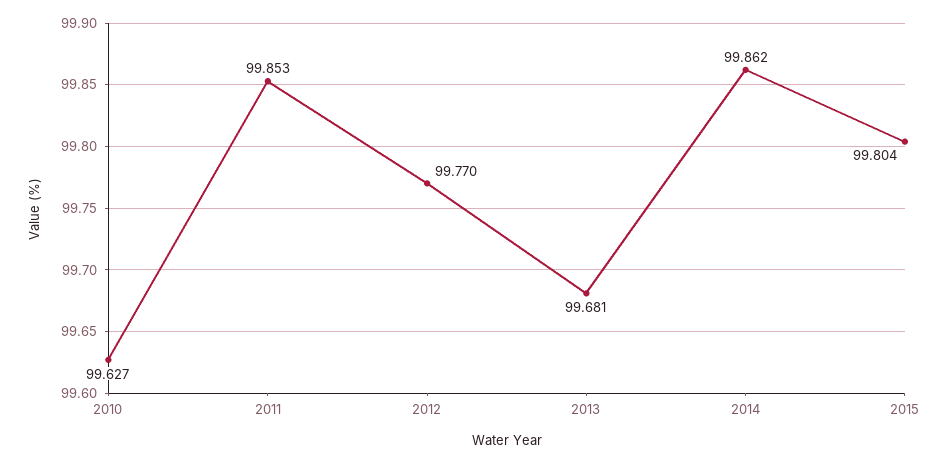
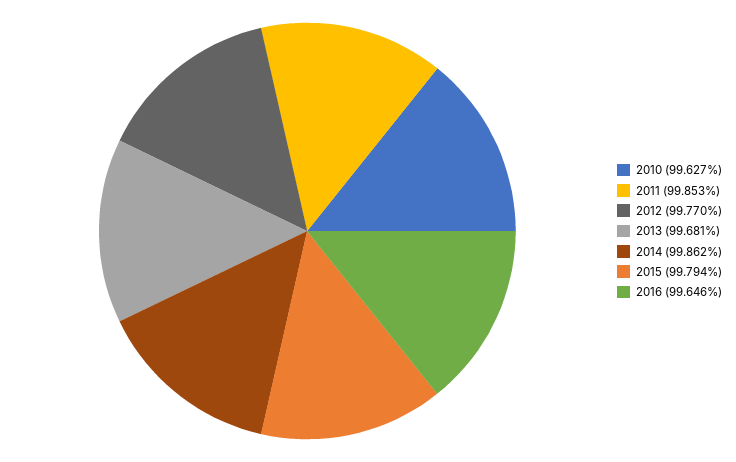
2015: 99.804 -> 99.794
2016: none -> 99.646

